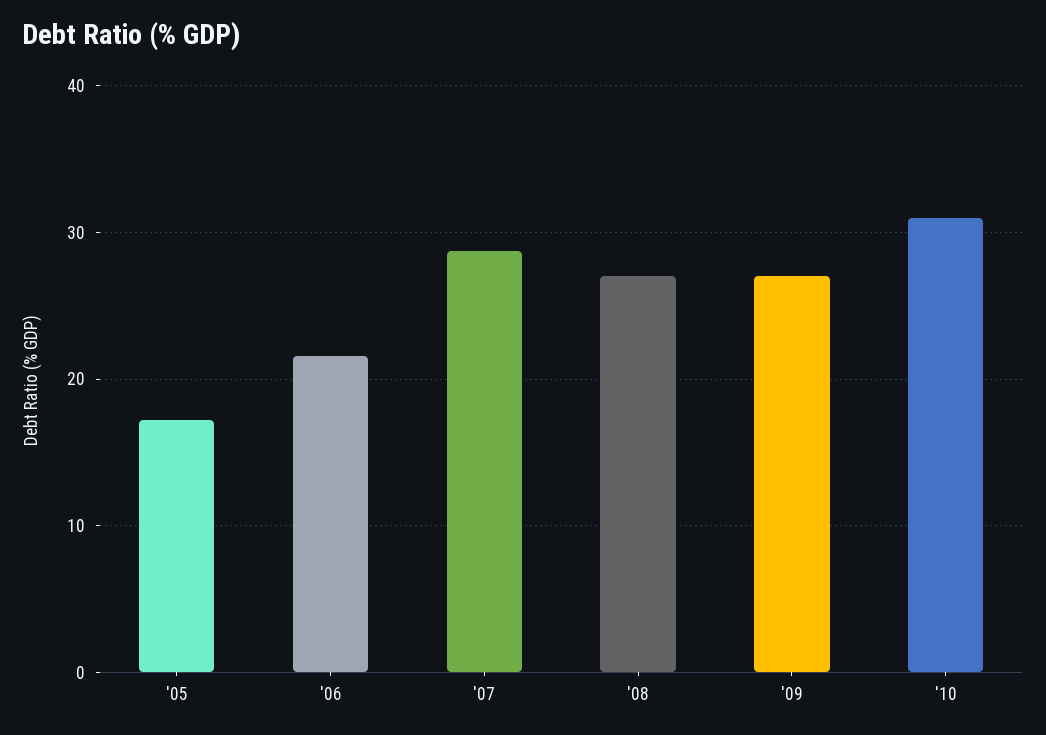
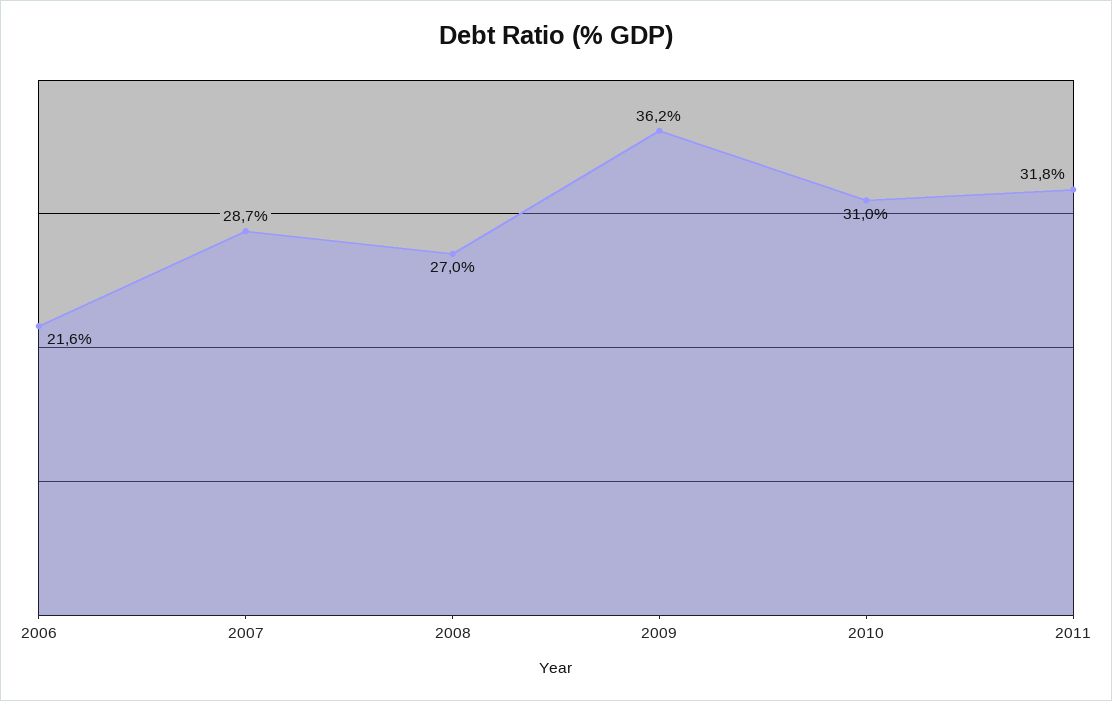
'05: 17 -> none
'09: 27 -> 36.2
2011: none -> 31.8

